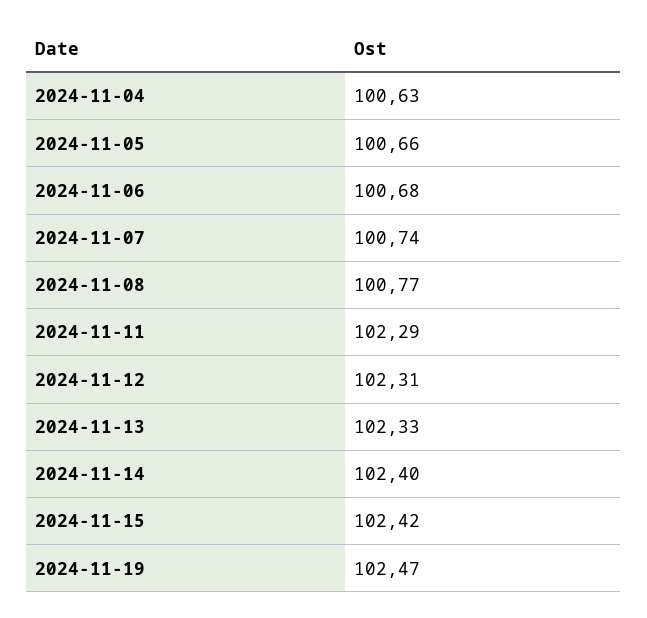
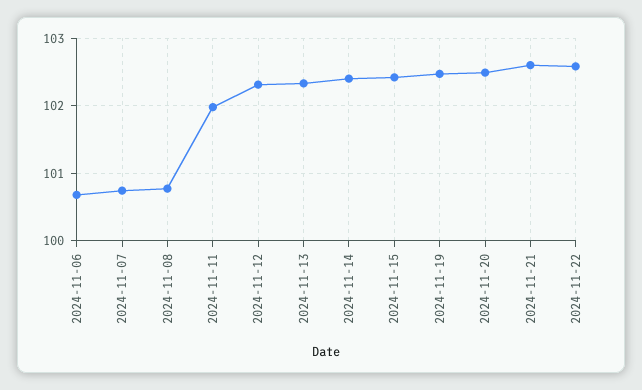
2024-11-04: 100.63 -> none
2024-11-05: 100.66 -> none
2024-11-11: 102.29 -> 102
2024-11-20: none -> 102.5
2024-11-21: none -> 102.6
2024-11-22: none -> 102.6

